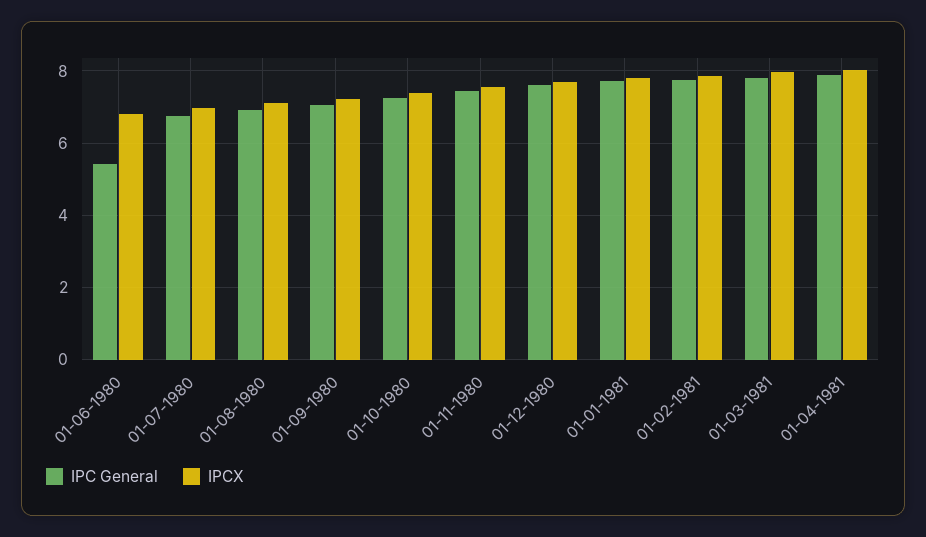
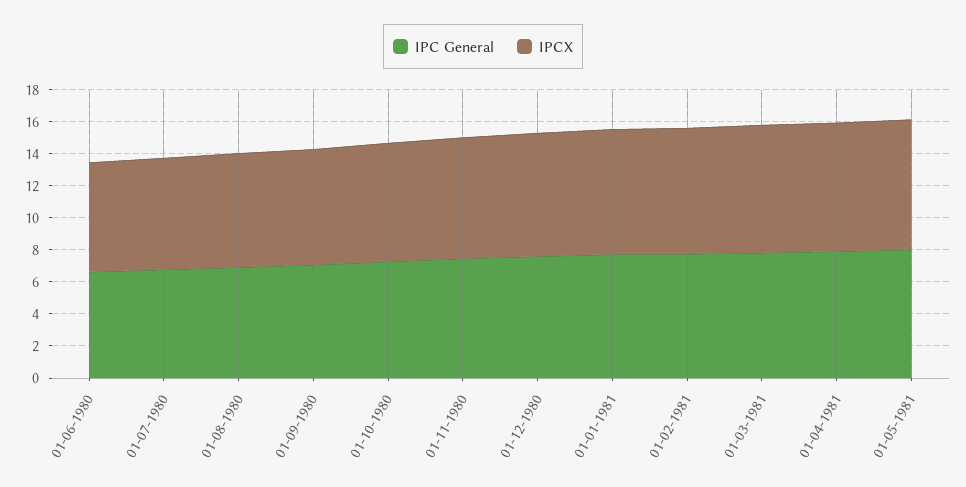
IPC General, 01-06-1980: 5.4 -> 6.5
IPC General, 01-05-1981: none -> 8
IPCX, 01-05-1981: none -> 8

